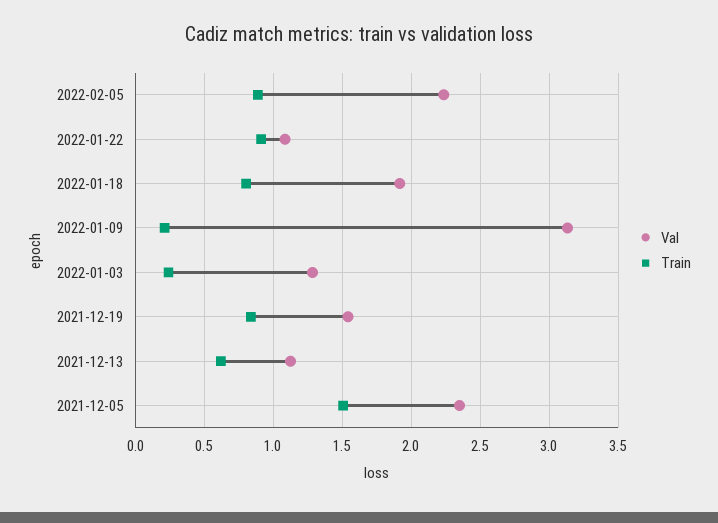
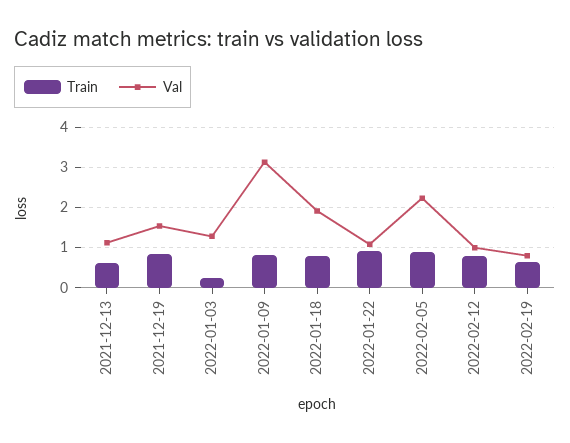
Train, 2022-01-09: 0.2 -> 0.8
Val, 2021-12-05: 2.35 -> none
Train, 2021-12-05: 1.5 -> none
Train, 2022-02-12: none -> 0.8
Val, 2022-02-12: none -> 1
Train, 2022-02-19: none -> 0.6
Val, 2022-02-19: none -> 0.8

